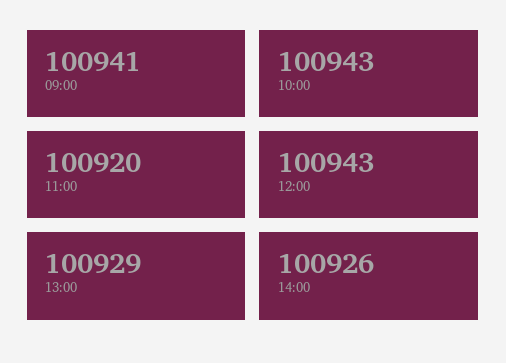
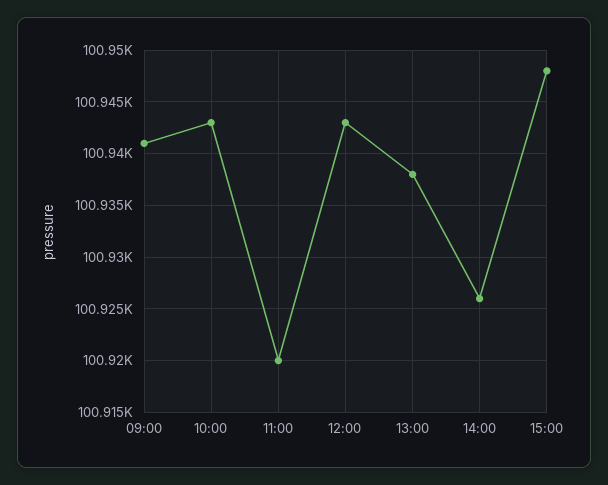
13:00: 100929 -> 100938
15:00: none -> 100948

